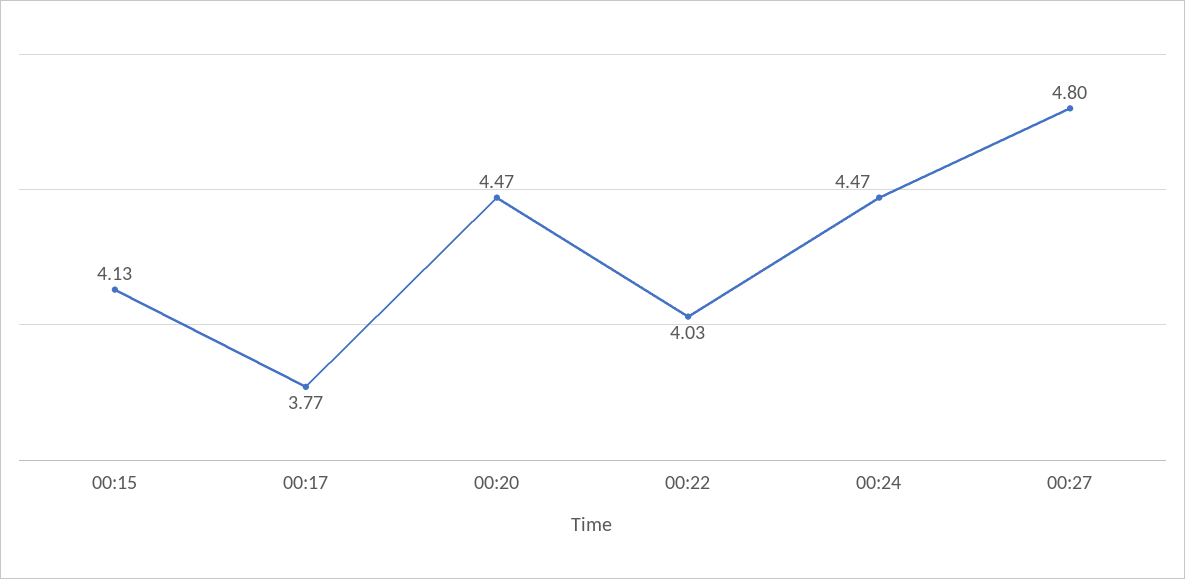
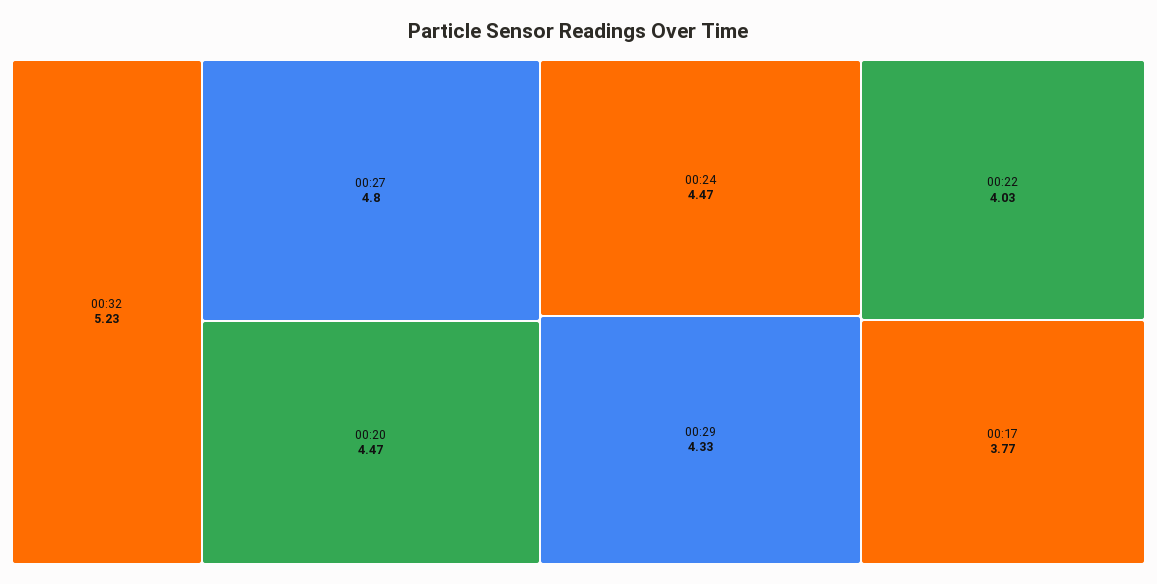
00:15: 4.13 -> none
00:32: none -> 5.23
00:29: none -> 4.33

